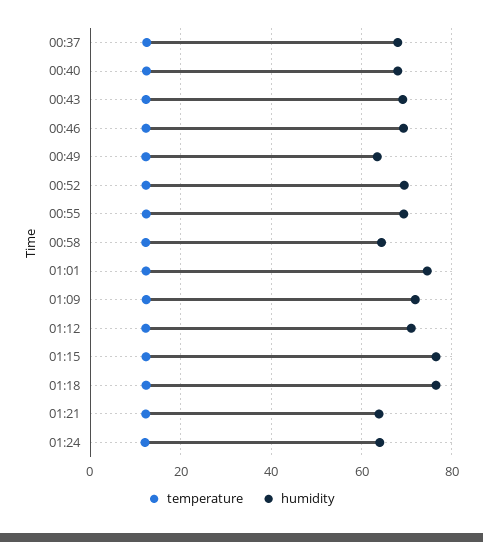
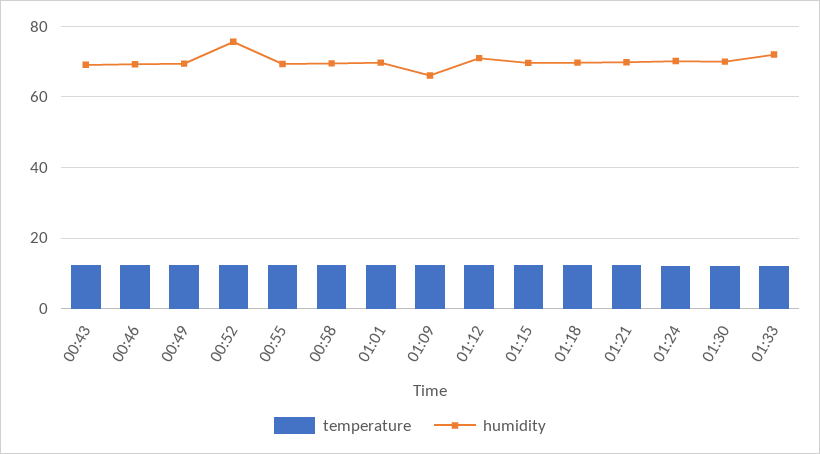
temperature, 00:37: 12 -> none
humidity, 00:37: 68 -> none
temperature, 00:40: 12 -> none
humidity, 00:40: 68 -> none
humidity, 00:49: 64 -> 70
humidity, 00:52: 70 -> 76
humidity, 00:58: 64 -> 70
humidity, 01:01: 74 -> 70
humidity, 01:09: 72 -> 66
humidity, 01:15: 76 -> 70
humidity, 01:18: 76 -> 70
humidity, 01:21: 64 -> 70
humidity, 01:24: 64 -> 70
temperature, 01:30: none -> 12
humidity, 01:30: none -> 70
temperature, 01:33: none -> 12
humidity, 01:33: none -> 72

